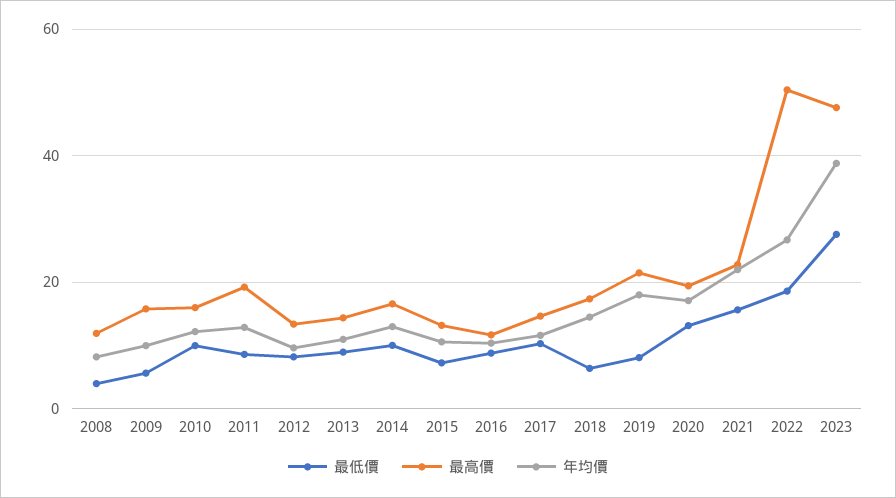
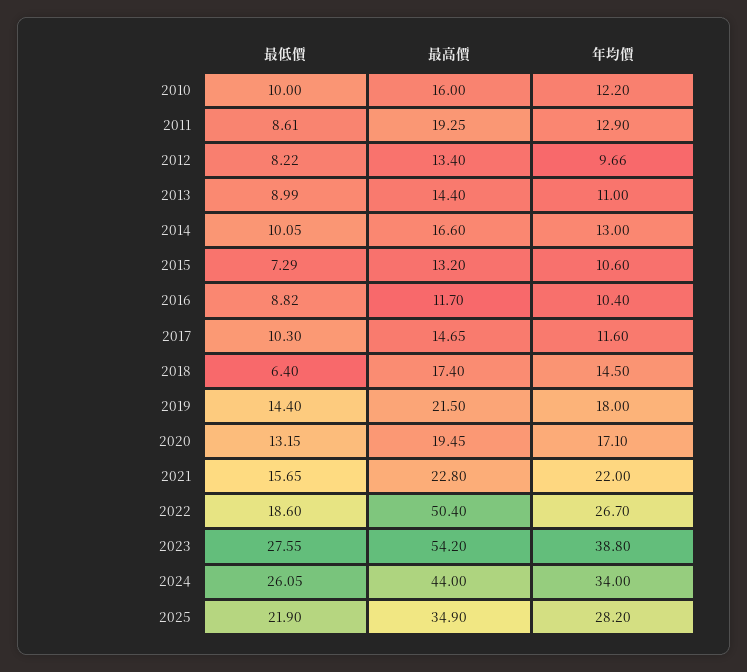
最低價, 2008: 4 -> none
最高價, 2008: 12 -> none
年均價, 2008: 8 -> none
最低價, 2009: 6 -> none
最高價, 2009: 16 -> none
年均價, 2009: 10 -> none
最低價, 2019: 8 -> 14.4
最高價, 2023: 48 -> 54.2
最低價, 2024: none -> 26.05
最高價, 2024: none -> 44
年均價, 2024: none -> 34
最低價, 2025: none -> 21.9
最高價, 2025: none -> 34.9
年均價, 2025: none -> 28.2

